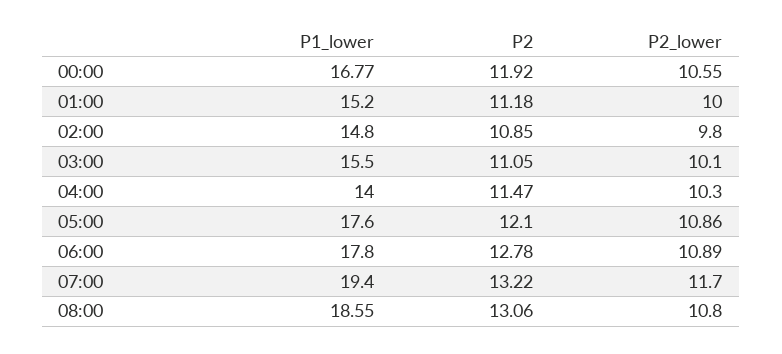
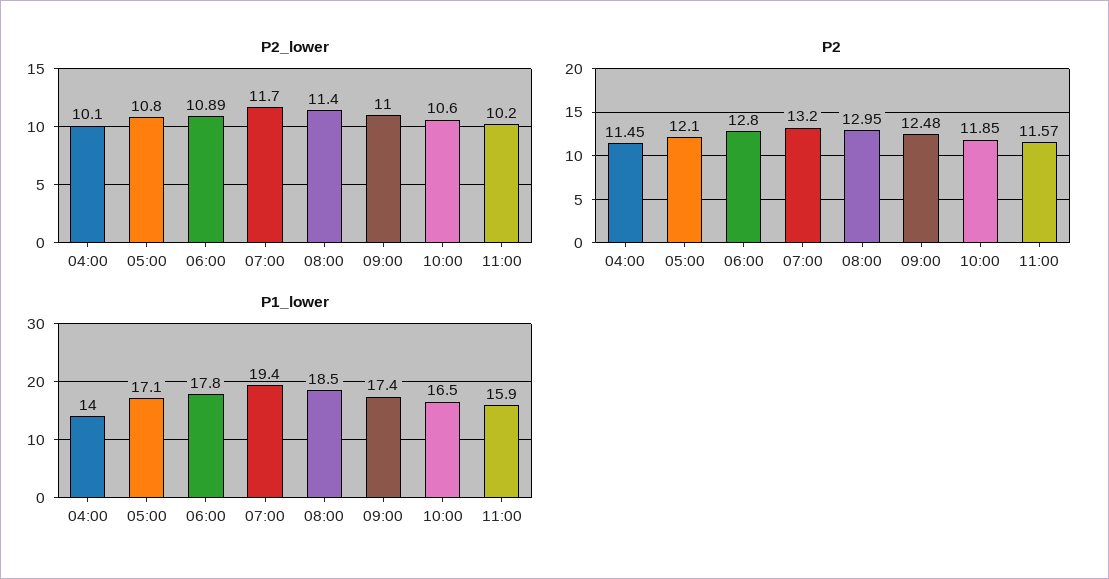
P1_lower, 00:00: 16.77 -> none
P2, 00:00: 11.92 -> none
P2_lower, 00:00: 10.55 -> none
P1_lower, 01:00: 15.2 -> none
P2, 01:00: 11.18 -> none
P2_lower, 01:00: 10 -> none
P1_lower, 02:00: 14.8 -> none
P2, 02:00: 10.85 -> none
P2_lower, 02:00: 9.8 -> none
P1_lower, 03:00: 15.5 -> none
P2, 03:00: 11.05 -> none
P2_lower, 03:00: 10.1 -> none
P2, 04:00: 11.47 -> 11.45
P2_lower, 04:00: 10.3 -> 10.1
P1_lower, 05:00: 17.6 -> 17.1
P2_lower, 05:00: 10.86 -> 10.8
P2, 06:00: 12.78 -> 12.8
P2, 07:00: 13.22 -> 13.2
P1_lower, 08:00: 18.55 -> 18.5
P2, 08:00: 13.06 -> 12.95
P2_lower, 08:00: 10.8 -> 11.4
P2_lower, 09:00: none -> 11
P2_lower, 10:00: none -> 10.6
P2_lower, 11:00: none -> 10.2
P2, 09:00: none -> 12.48
P2, 10:00: none -> 11.85
P2, 11:00: none -> 11.57
P1_lower, 09:00: none -> 17.4
P1_lower, 10:00: none -> 16.5
P1_lower, 11:00: none -> 15.9

